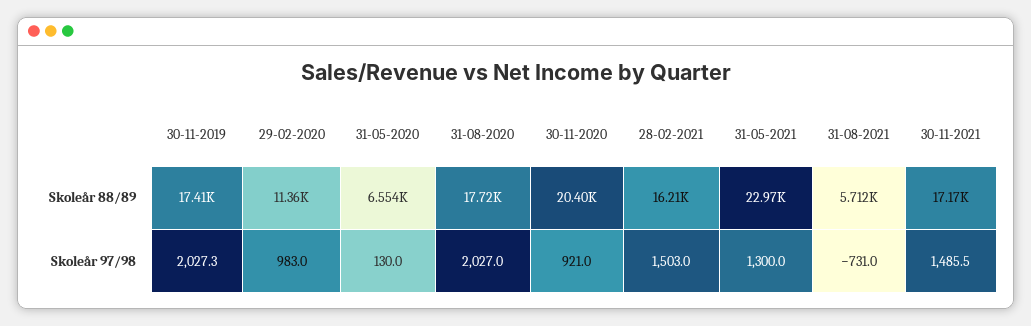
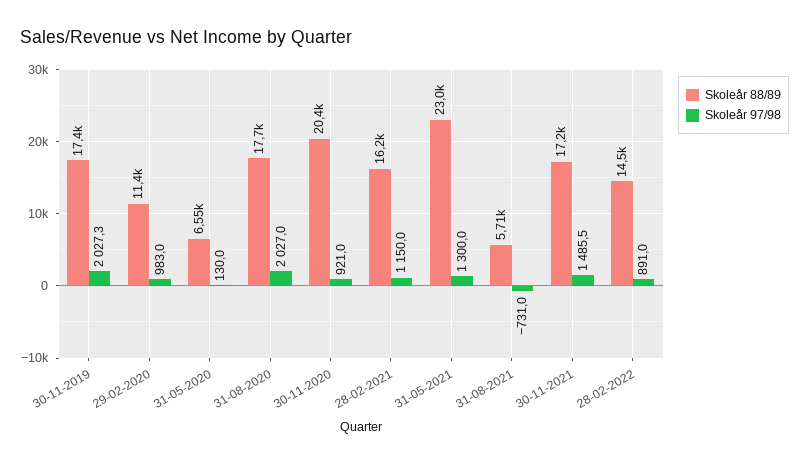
Skoleår 97/98, 28-02-2021: 1503 -> 1150
Skoleår 88/89, 28-02-2022: none -> 14500
Skoleår 97/98, 28-02-2022: none -> 891

